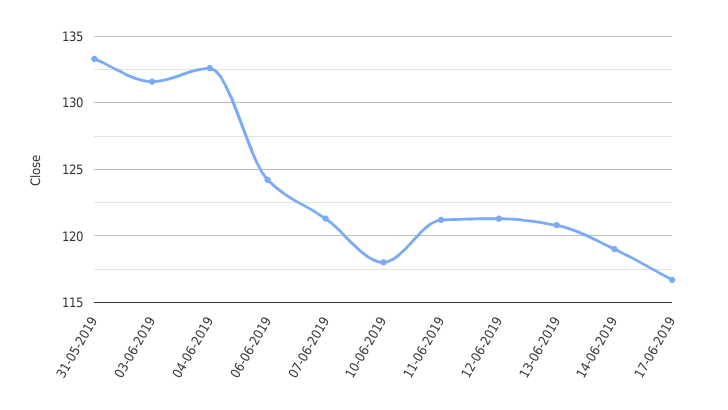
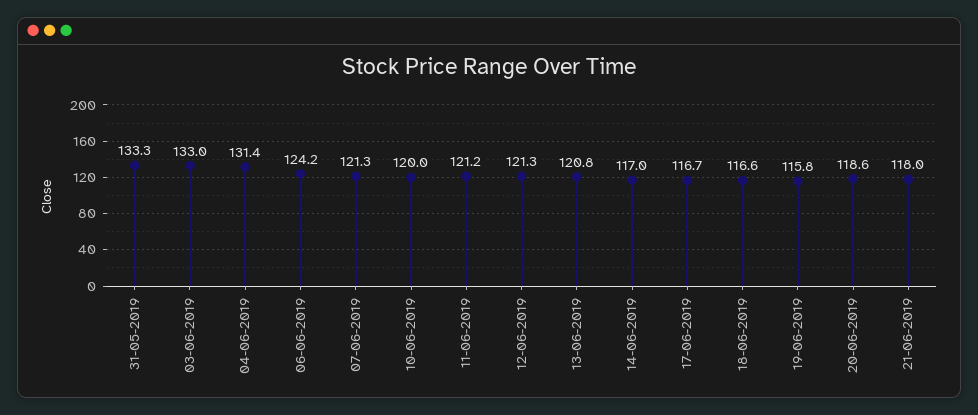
03-06-2019: 131.5 -> 133
04-06-2019: 132.5 -> 131.4
10-06-2019: 118 -> 120
14-06-2019: 119 -> 117
18-06-2019: none -> 116.6
19-06-2019: none -> 115.8
20-06-2019: none -> 118.6
21-06-2019: none -> 118

